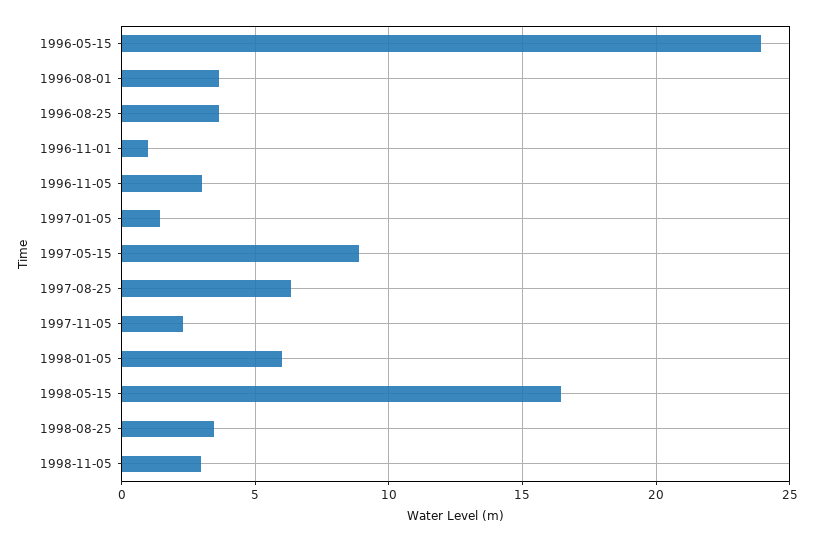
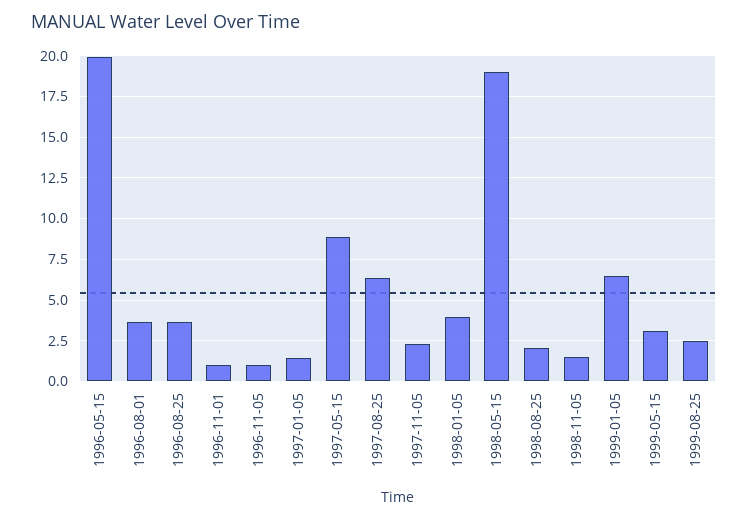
1996-05-15: 24 -> 20
1996-11-05: 3 -> 1
1998-01-05: 6 -> 4
1998-05-15: 16.5 -> 19
1998-08-25: 3.5 -> 2
1998-11-05: 3 -> 1.5
1999-01-05: none -> 6.5
1999-05-15: none -> 3
1999-08-25: none -> 2.5

